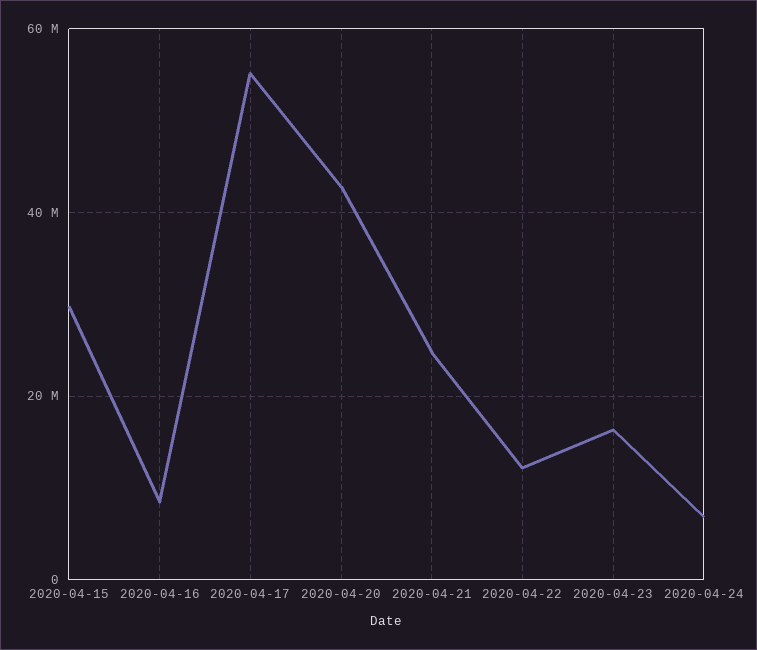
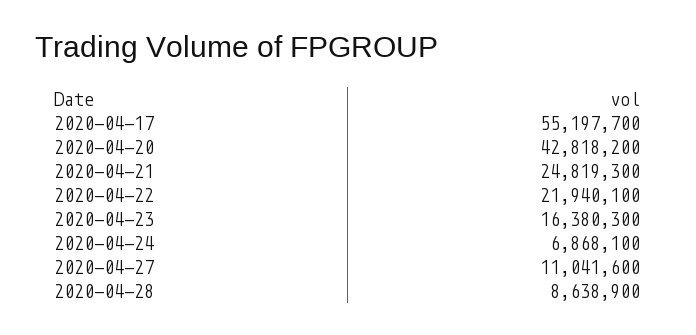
2020-04-15: 30000000 -> none
2020-04-16: 8000000 -> none
2020-04-22: 12000000 -> 21940100
2020-04-27: none -> 11041600
2020-04-28: none -> 8638900

